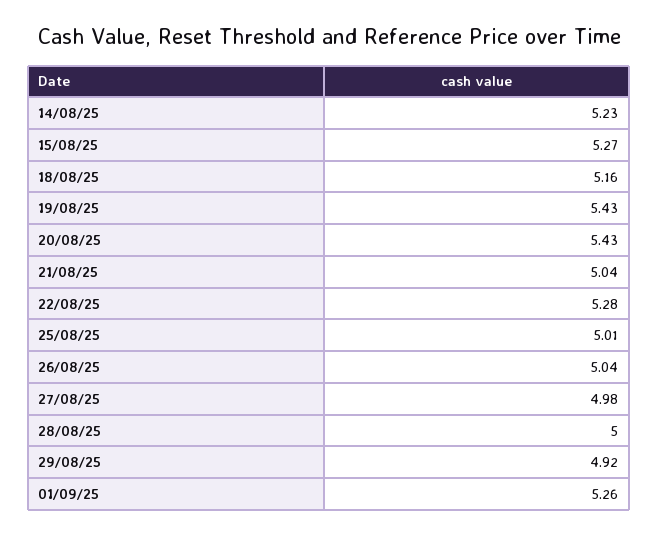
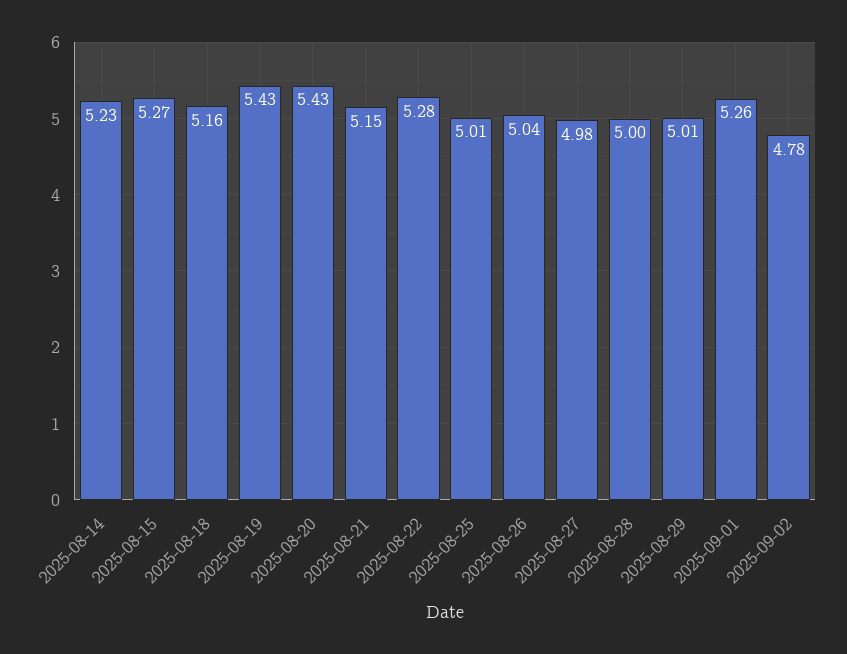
21/08/25: 5.04 -> 5.15
29/08/25: 4.92 -> 5.01
2025-09-02: none -> 4.78

